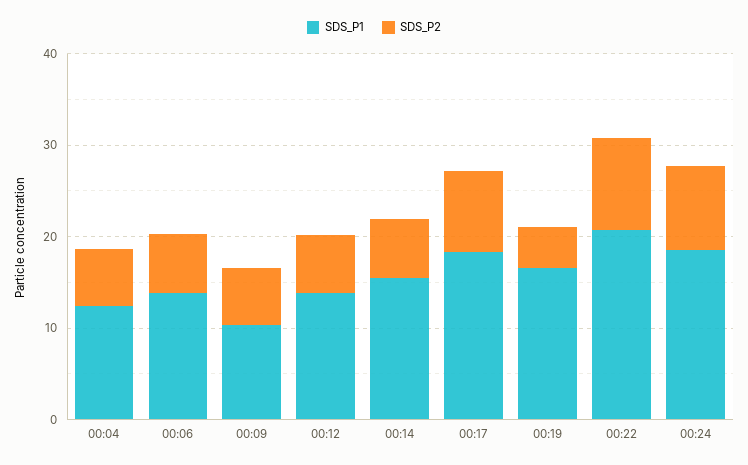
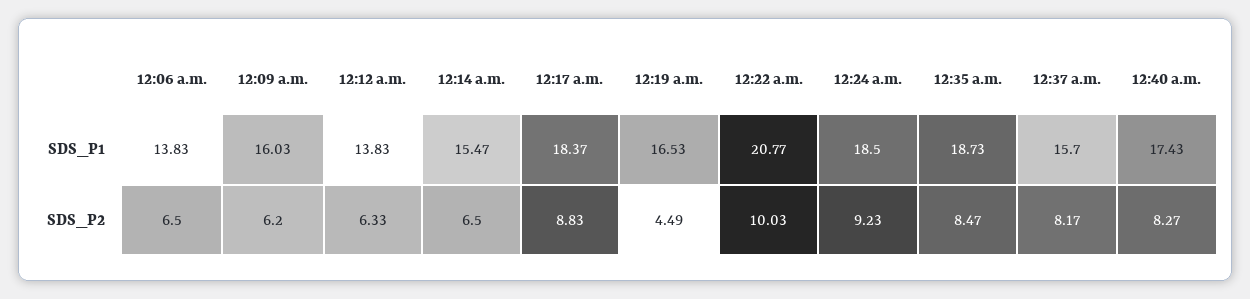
SDS_P1, 00:04: 12 -> none
SDS_P2, 00:04: 6 -> none
SDS_P1, 00:09: 10 -> 16.03
SDS_P1, 12:35 a.m.: none -> 18.73
SDS_P1, 12:37 a.m.: none -> 15.7
SDS_P1, 12:40 a.m.: none -> 17.43
SDS_P2, 12:35 a.m.: none -> 8.47
SDS_P2, 12:37 a.m.: none -> 8.17
SDS_P2, 12:40 a.m.: none -> 8.27

